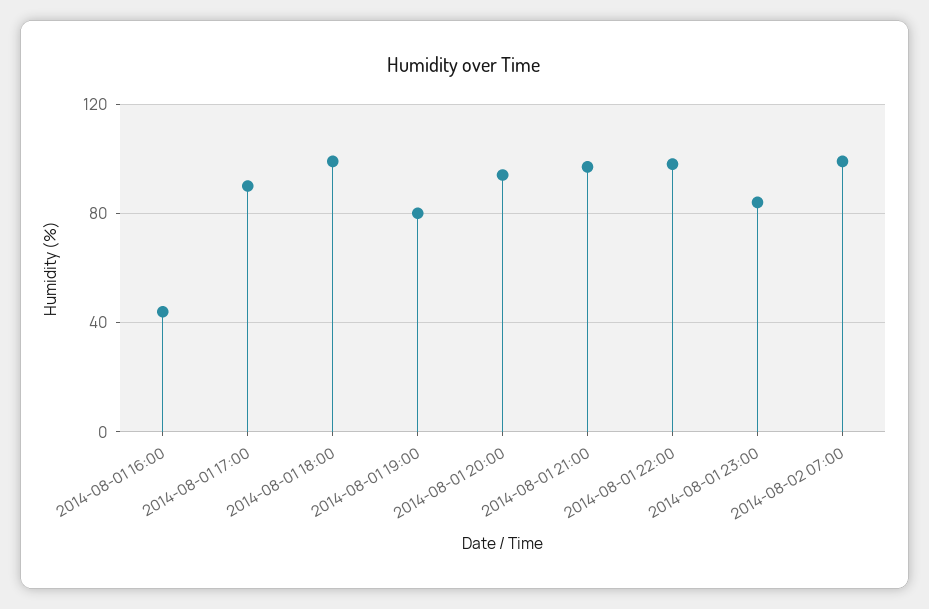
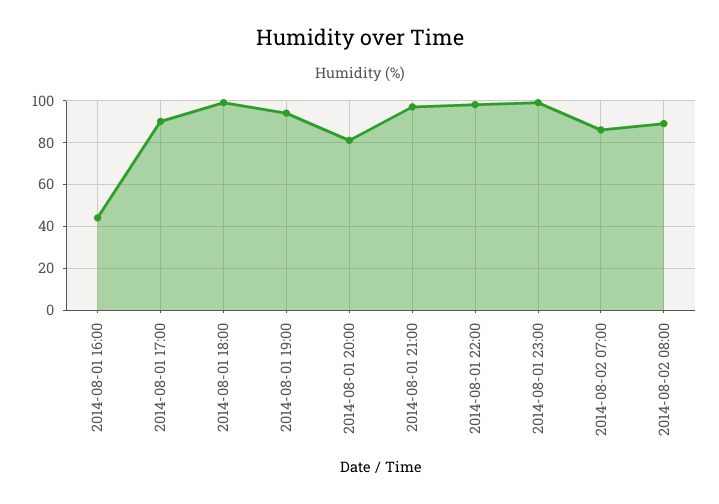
2014-08-01 19:00: 80 -> 95
2014-08-01 20:00: 95 -> 80
2014-08-01 23:00: 85 -> 100
2014-08-02 07:00: 100 -> 85
2014-08-02 08:00: none -> 90

